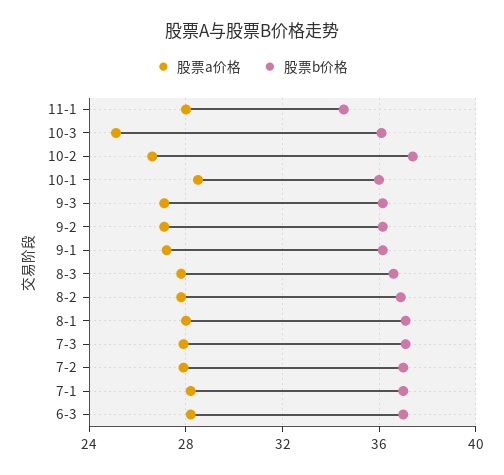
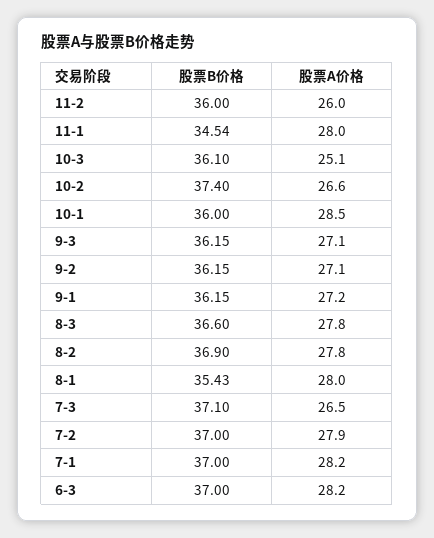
股票b价格, 8-1: 37 -> 35.43
股票a价格, 7-3: 28 -> 26.5
股票b价格, 11-2: none -> 36
股票a价格, 11-2: none -> 26

